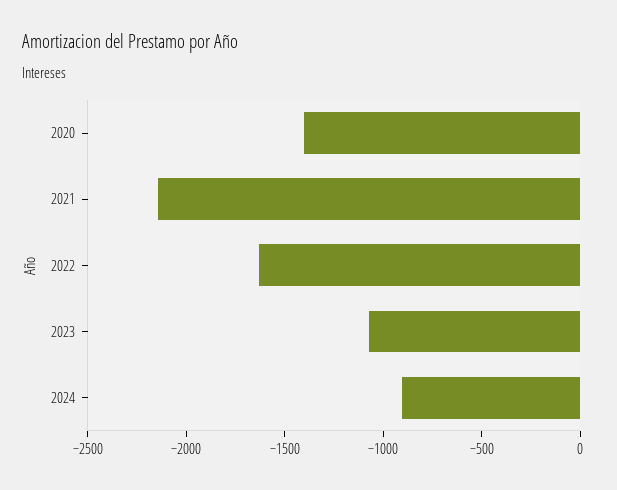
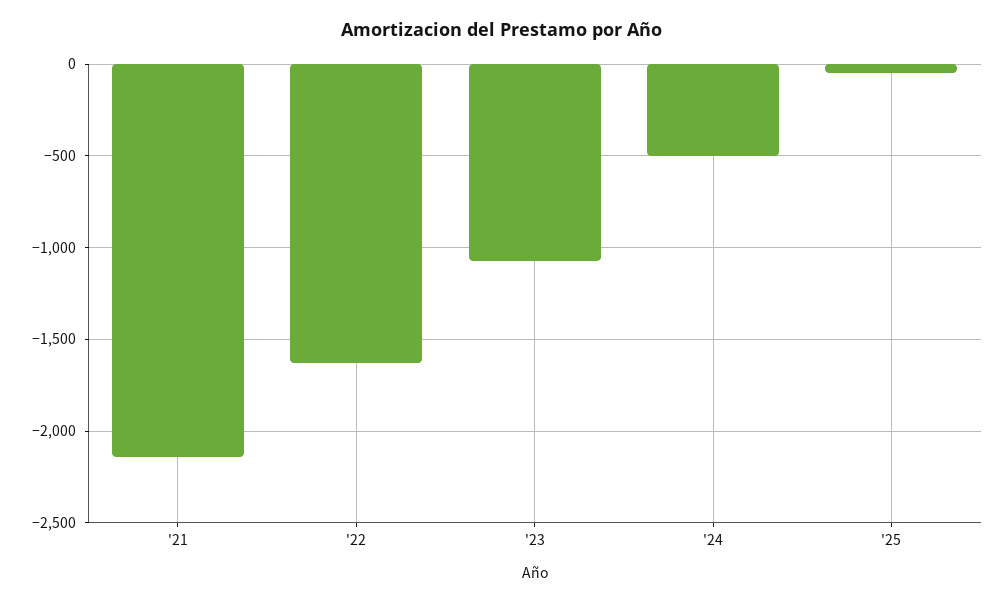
2020: -1400 -> none
2024: -900 -> -500
'25: none -> -50

